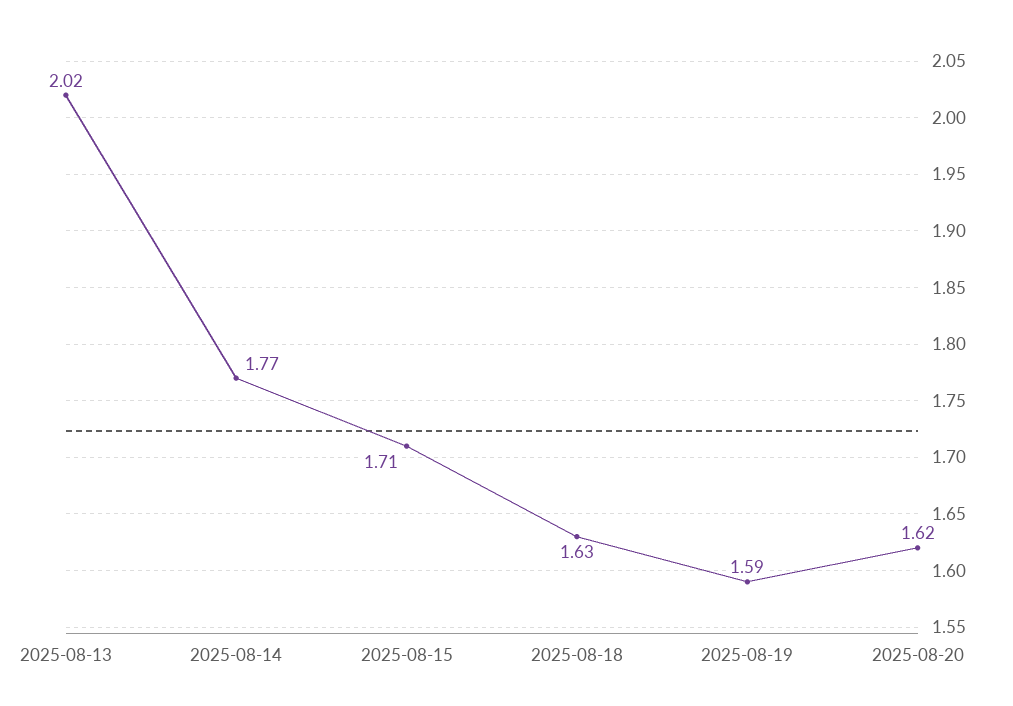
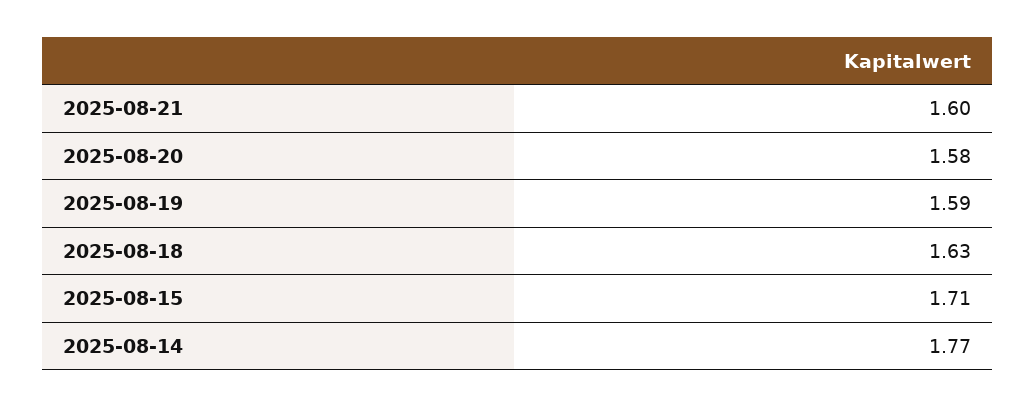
2025-08-13: 2.02 -> none
2025-08-20: 1.62 -> 1.58
2025-08-21: none -> 1.6

